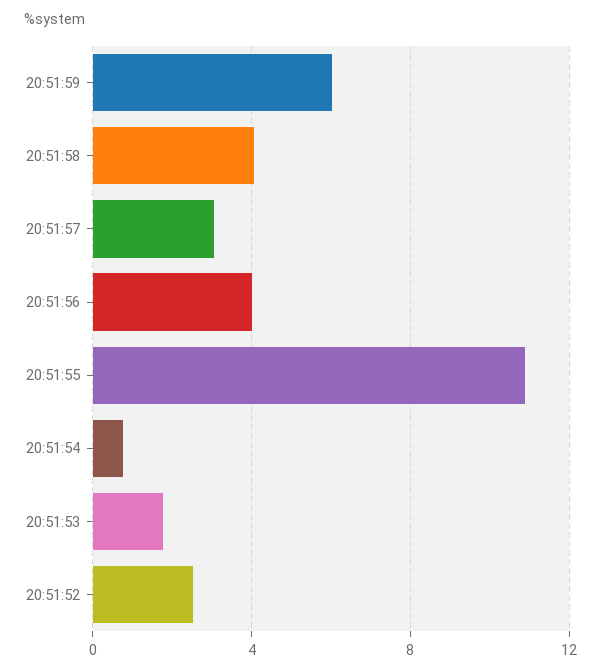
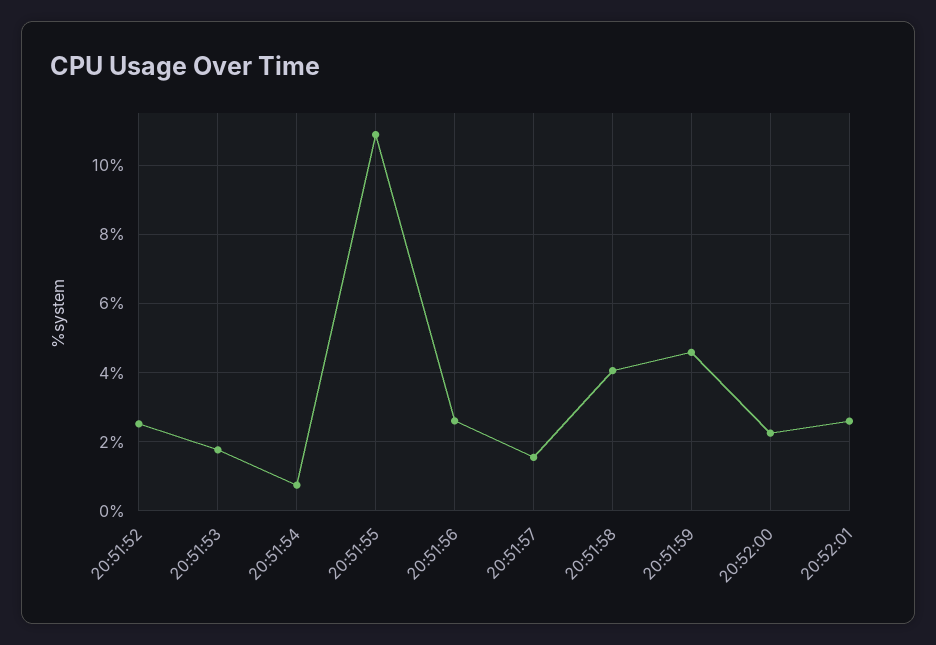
20:51:59: 6 -> 4.6
20:51:57: 3 -> 1.6
20:51:56: 4 -> 2.6
20:52:00: none -> 2.2
20:52:01: none -> 2.6

